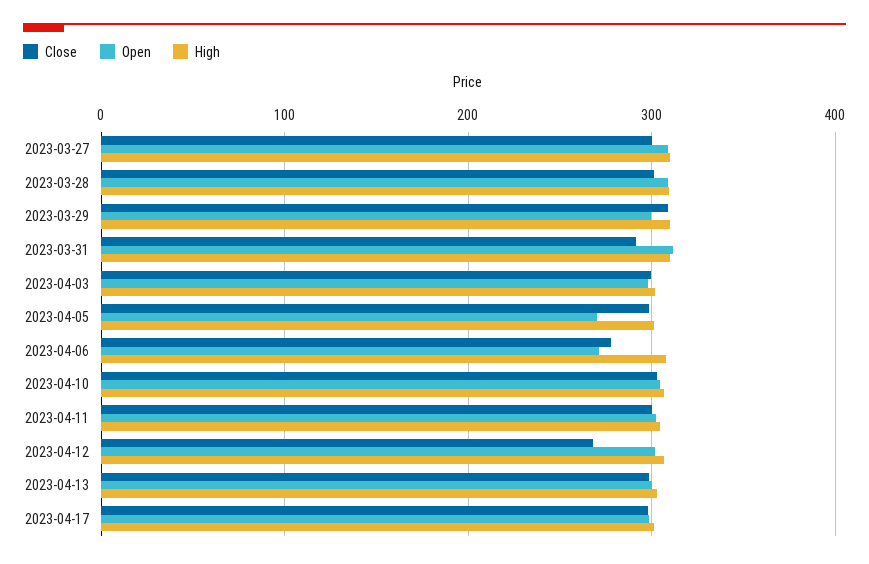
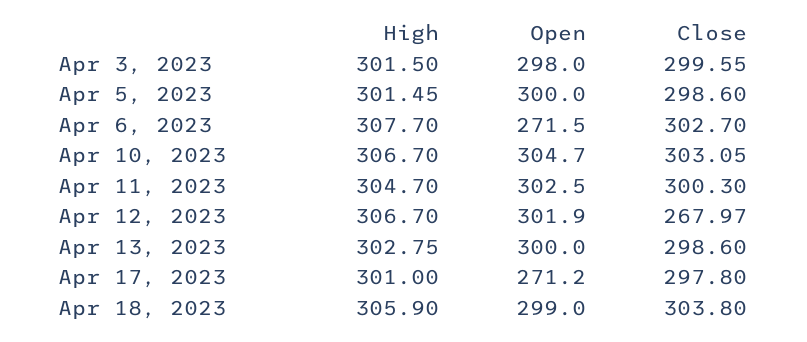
Close, 2023-03-27: 300 -> none
Open, 2023-03-27: 310 -> none
High, 2023-03-27: 310 -> none
Close, 2023-03-28: 300 -> none
Open, 2023-03-28: 310 -> none
High, 2023-03-28: 310 -> none
Close, 2023-03-29: 310 -> none
Open, 2023-03-29: 300 -> none
High, 2023-03-29: 310 -> none
Close, 2023-03-31: 290 -> none
Open, 2023-03-31: 310 -> none
High, 2023-03-31: 310 -> none
Open, 2023-04-05: 270 -> 300
Close, 2023-04-06: 280 -> 302.7
Open, 2023-04-17: 300 -> 271.2
High, Apr 18, 2023: none -> 305.9
Open, Apr 18, 2023: none -> 299
Close, Apr 18, 2023: none -> 303.8

